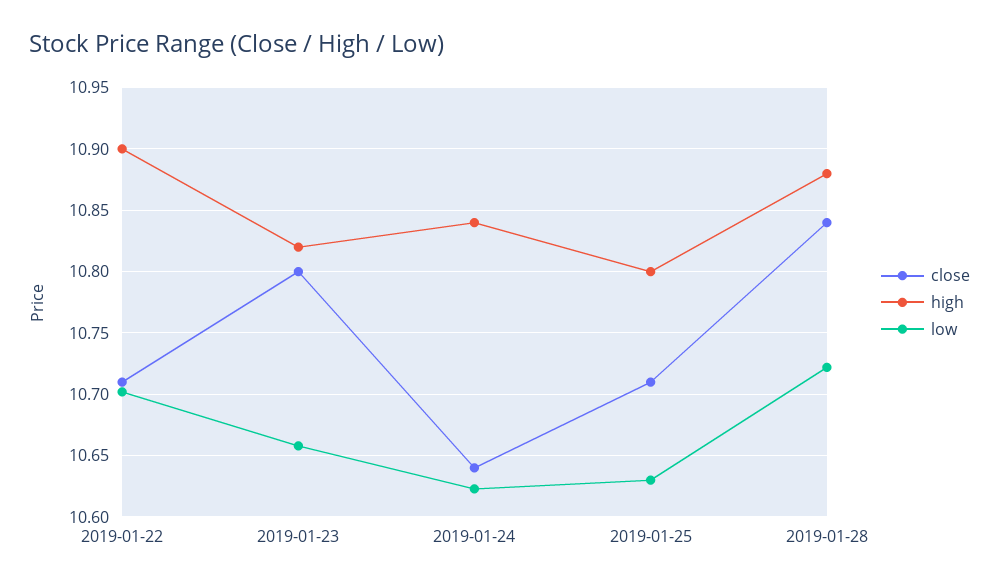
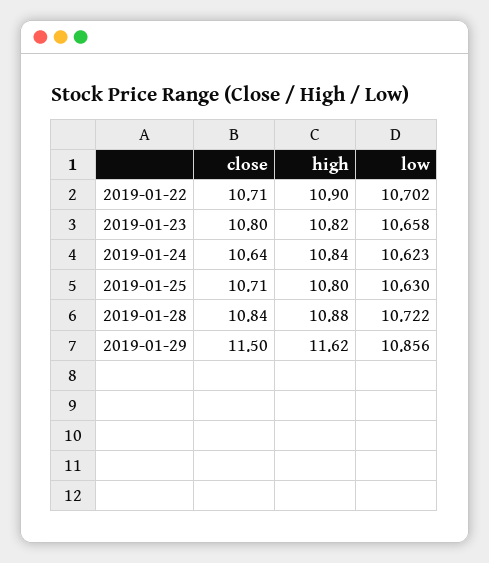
close, 2019-01-29: none -> 11.5
high, 2019-01-29: none -> 11.62
low, 2019-01-29: none -> 10.856

